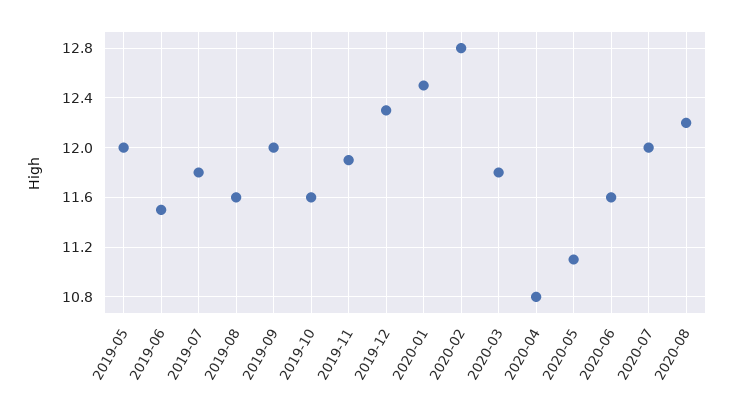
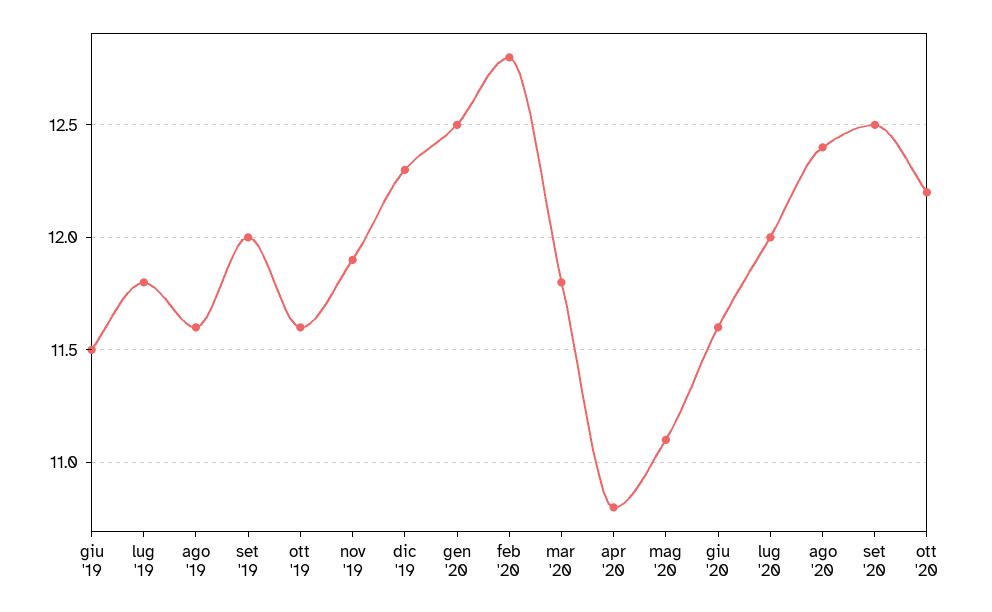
2019-05: 12 -> none
2020-08: 12.2 -> 12.4
set '20: none -> 12.5
ott '20: none -> 12.2

